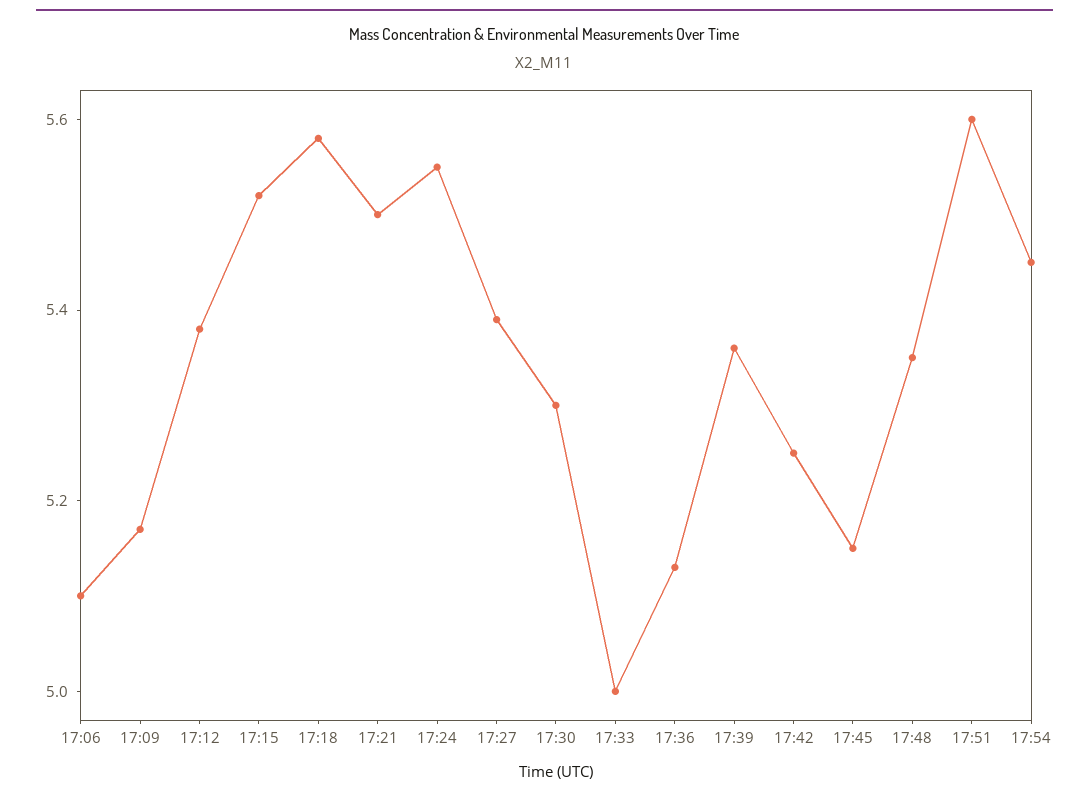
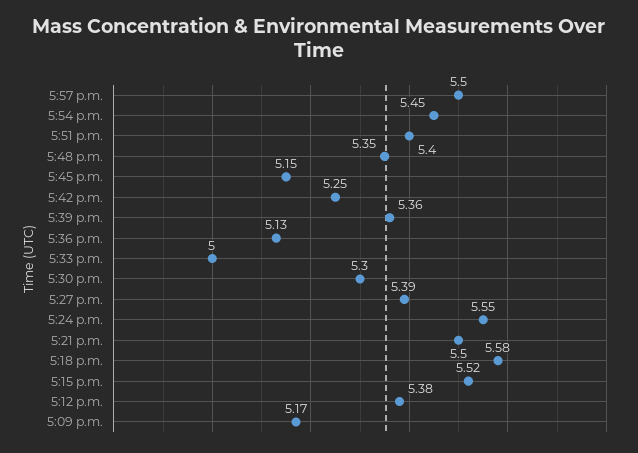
17:06: 5.1 -> none
17:51: 5.6 -> 5.4
5:57 p.m.: none -> 5.5

